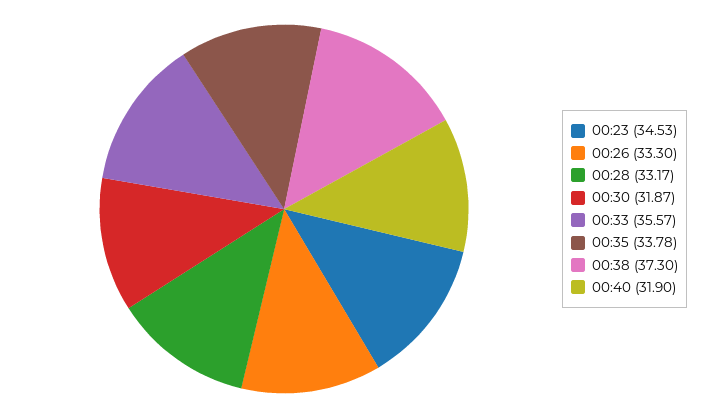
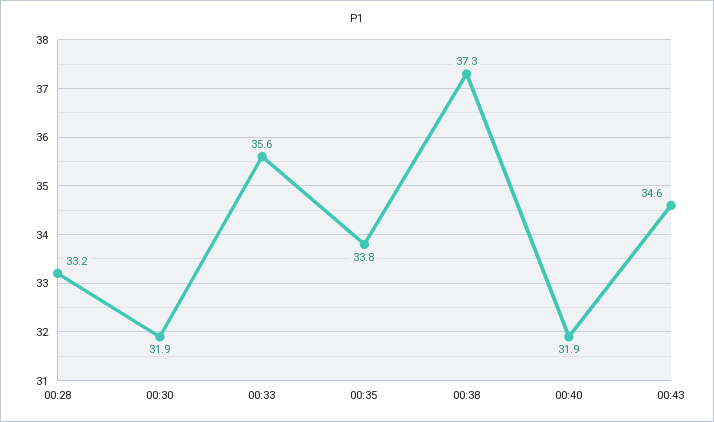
00:23: 34.53 -> none
00:26: 33.3 -> none
00:43: none -> 34.6

